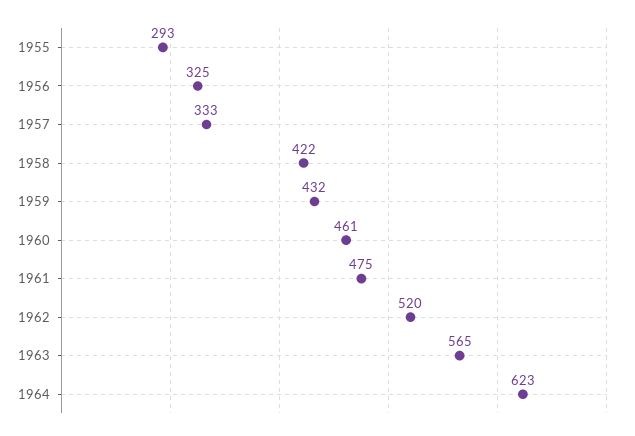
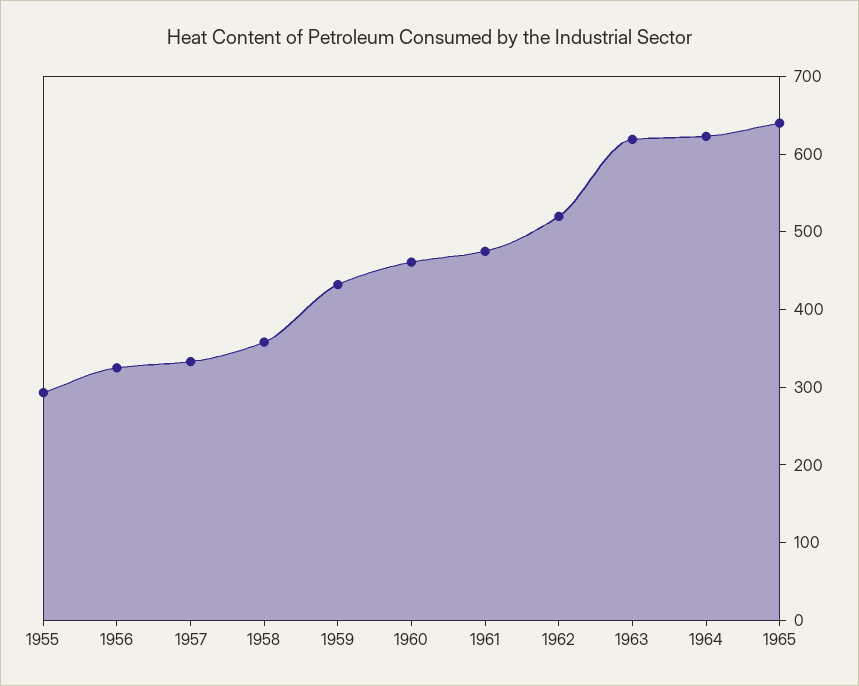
1958: 422 -> 360
1963: 565 -> 620
1965: none -> 640

